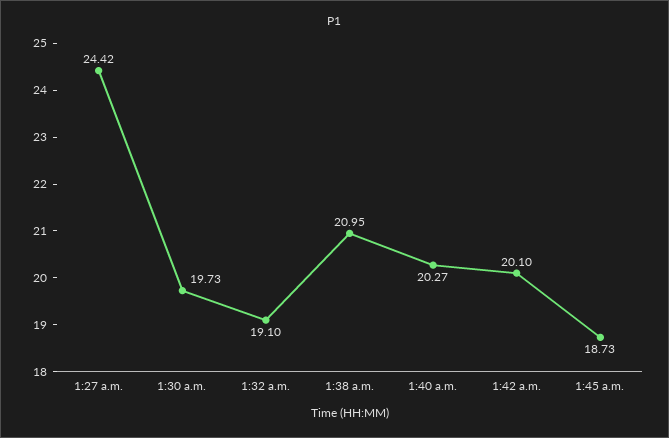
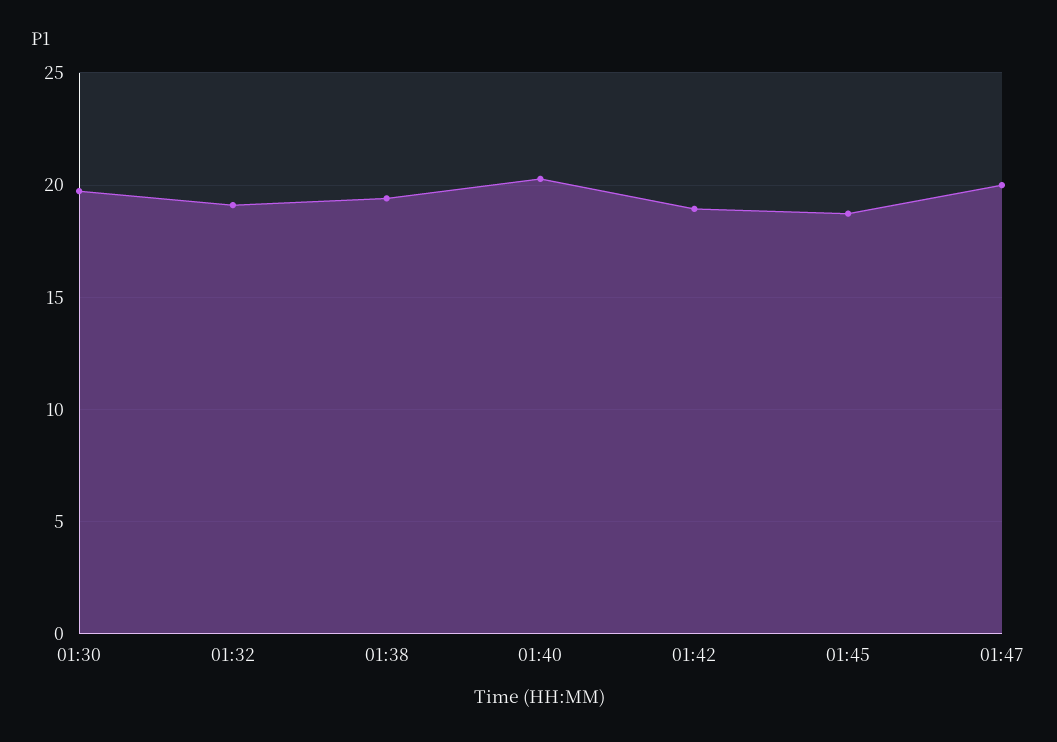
1:27 a.m.: 24.42 -> none
1:38 a.m.: 20.95 -> 19.5
1:42 a.m.: 20.1 -> 19
01:47: none -> 20

